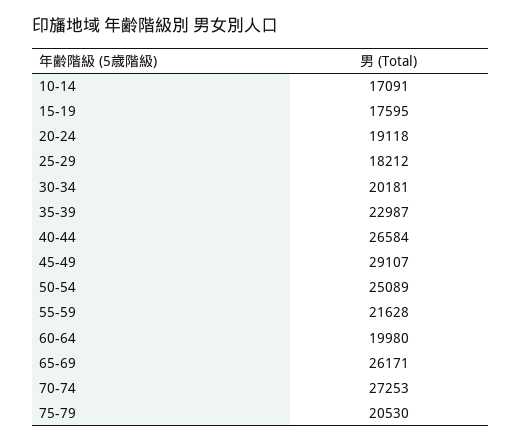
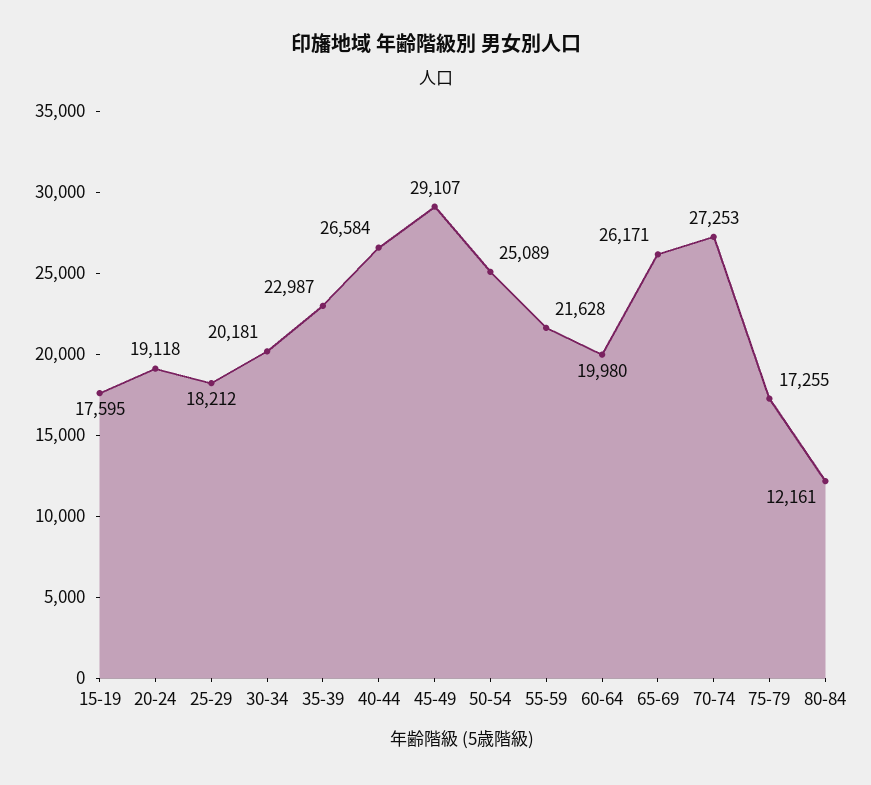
10-14: 17091 -> none
75-79: 20530 -> 17255
80-84: none -> 12161

